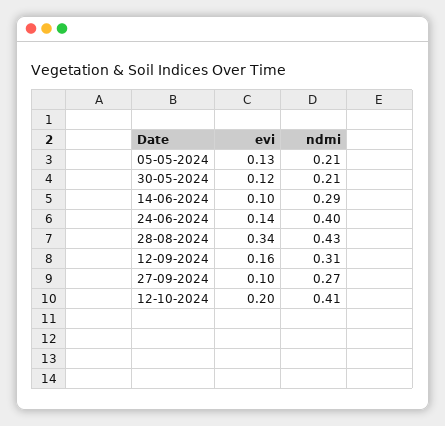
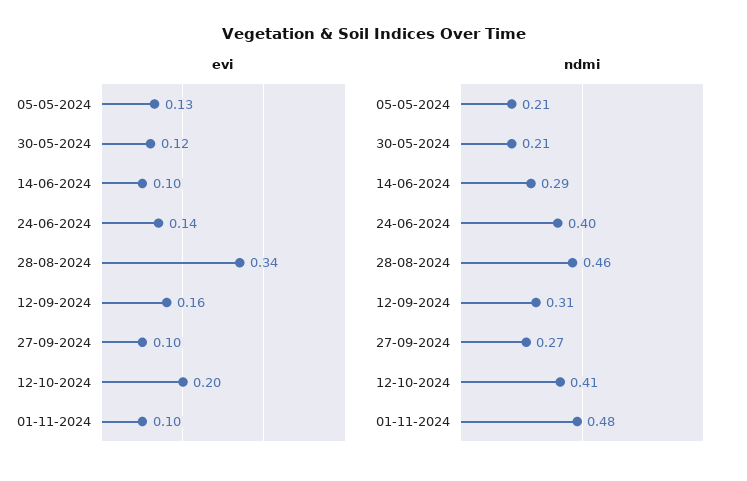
ndmi, 28-08-2024: 0.43 -> 0.46
evi, 01-11-2024: none -> 0.1
ndmi, 01-11-2024: none -> 0.48

